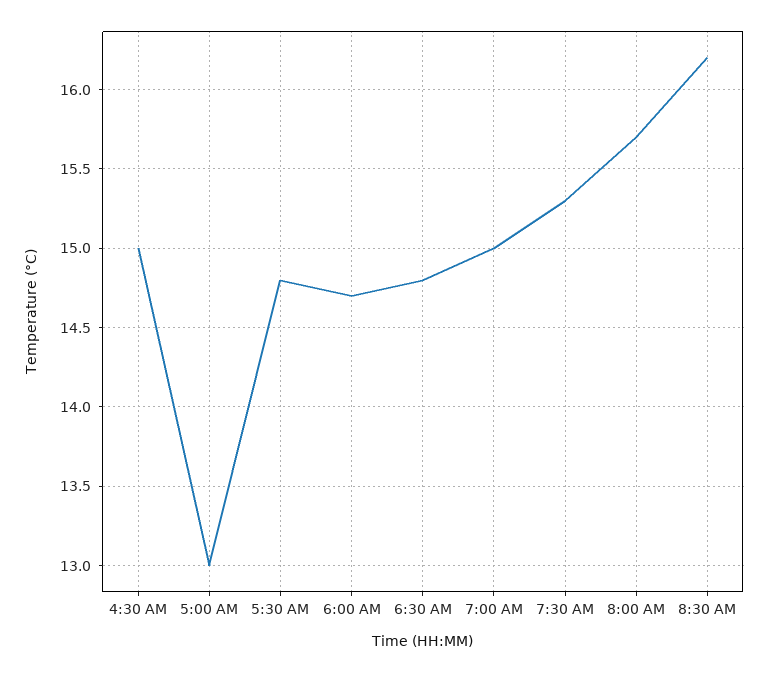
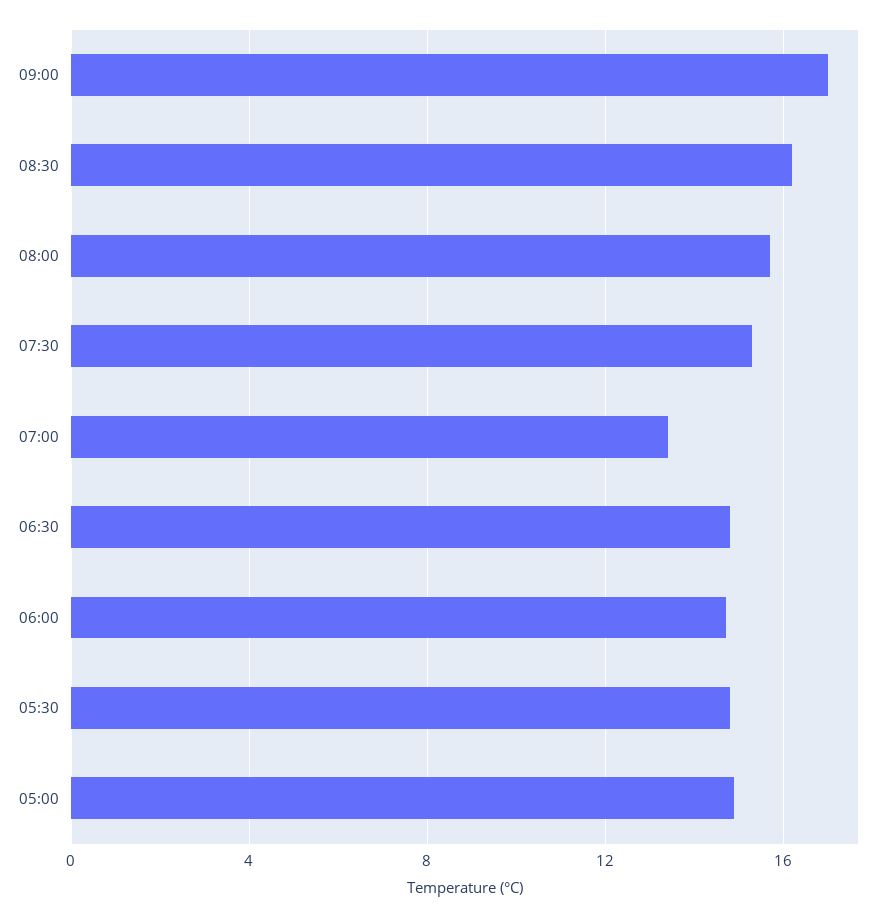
4:30 AM: 15 -> none
5:00 AM: 13 -> 15
7:00 AM: 15 -> 13.5
09:00: none -> 17

